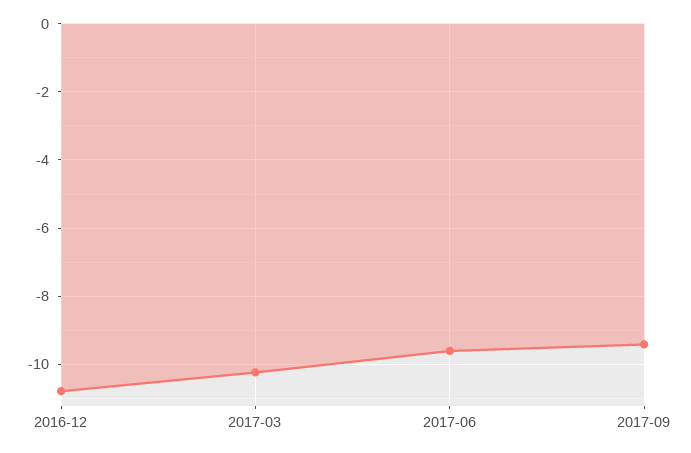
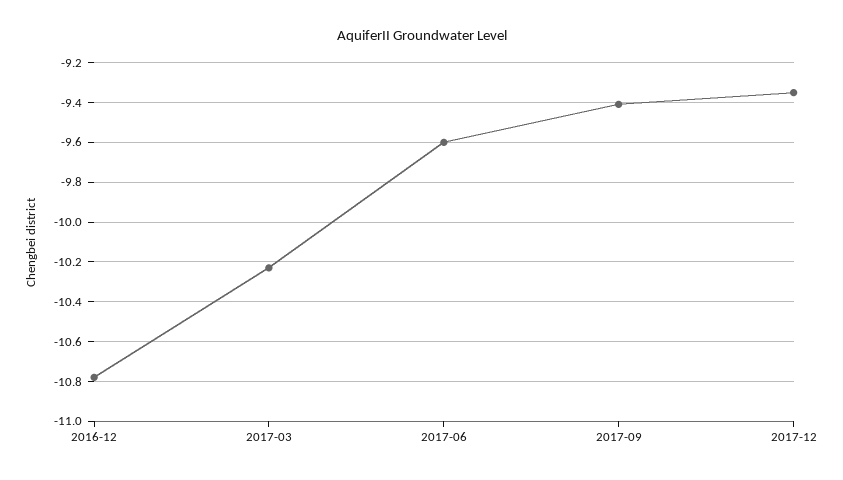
2017-12: none -> -9.35

